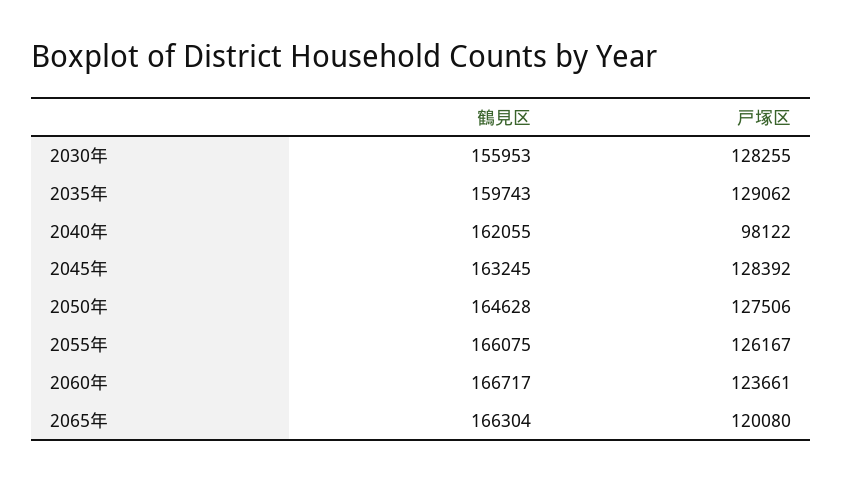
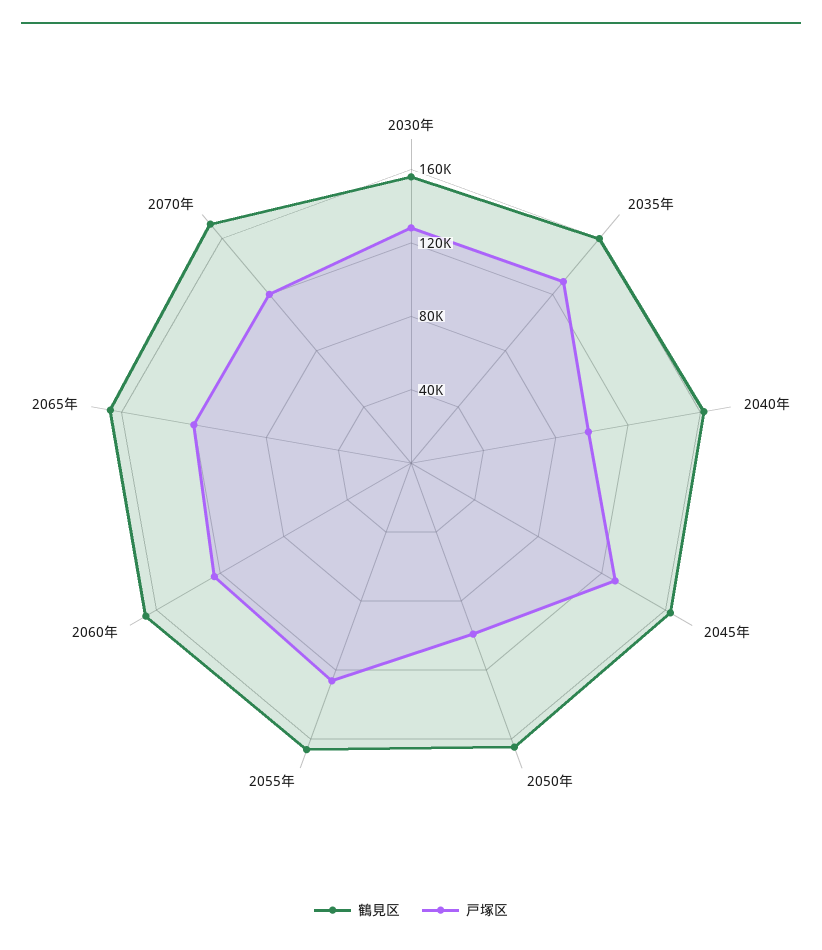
戸塚区, 2050年: 127506 -> 100000
鶴見区, 2070年: none -> 170000
戸塚区, 2070年: none -> 120000

